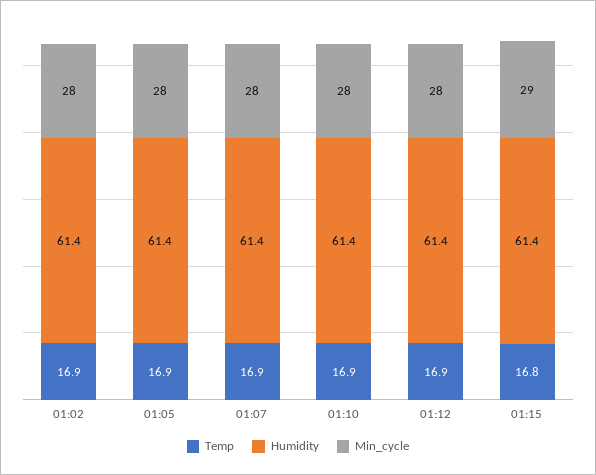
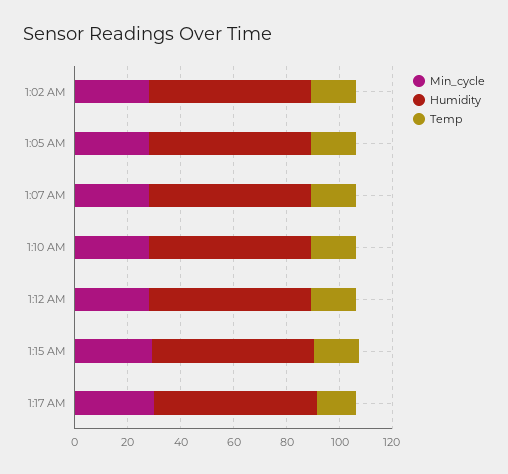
Min_cycle, 1:17 AM: none -> 30
Humidity, 1:17 AM: none -> 60
Temp, 1:17 AM: none -> 15

